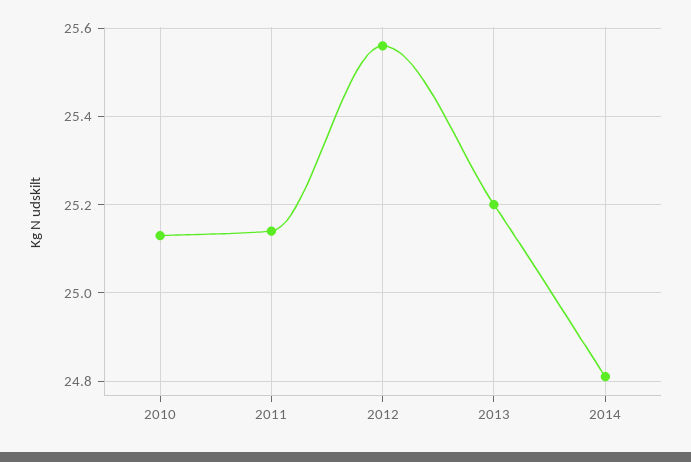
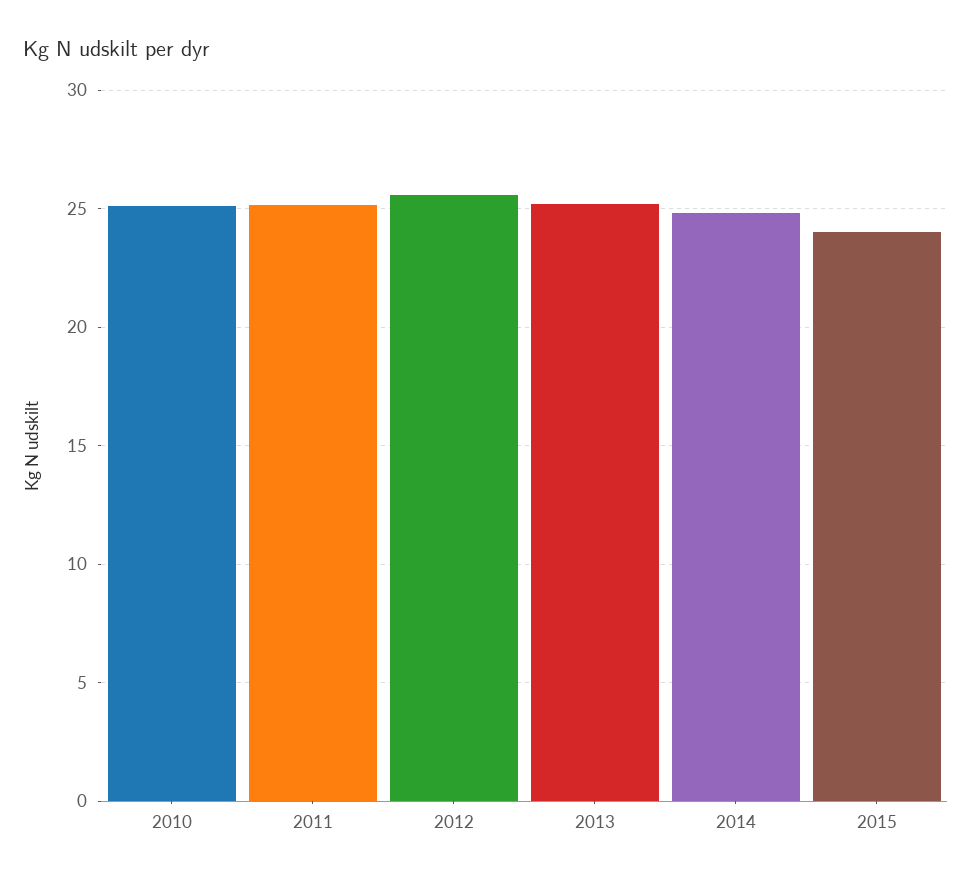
2015: none -> 24

